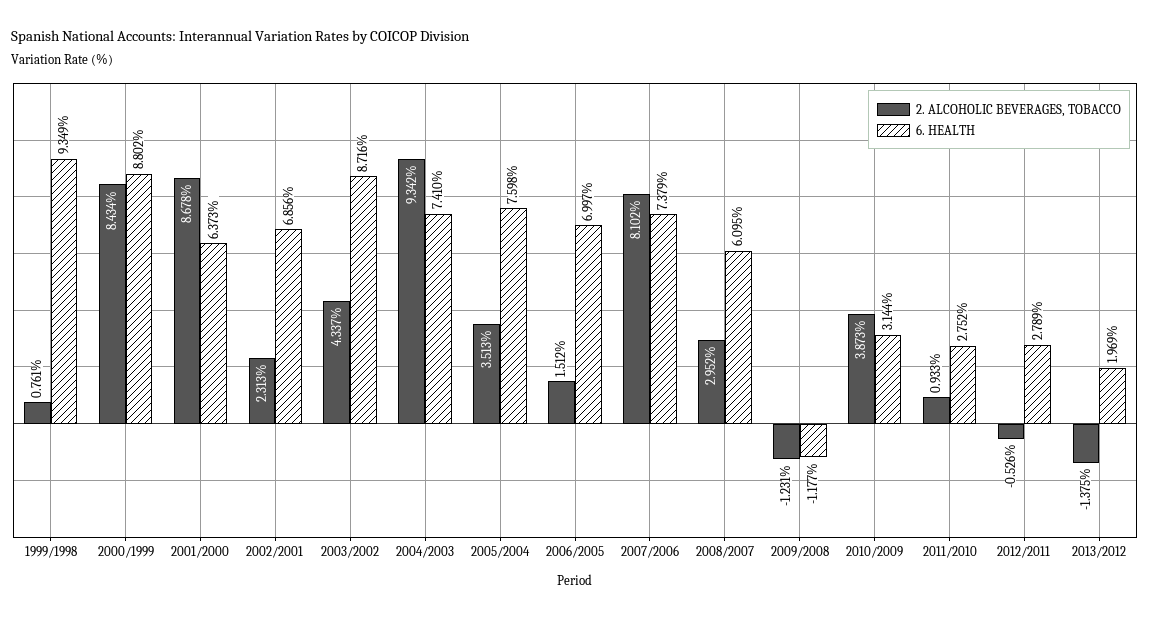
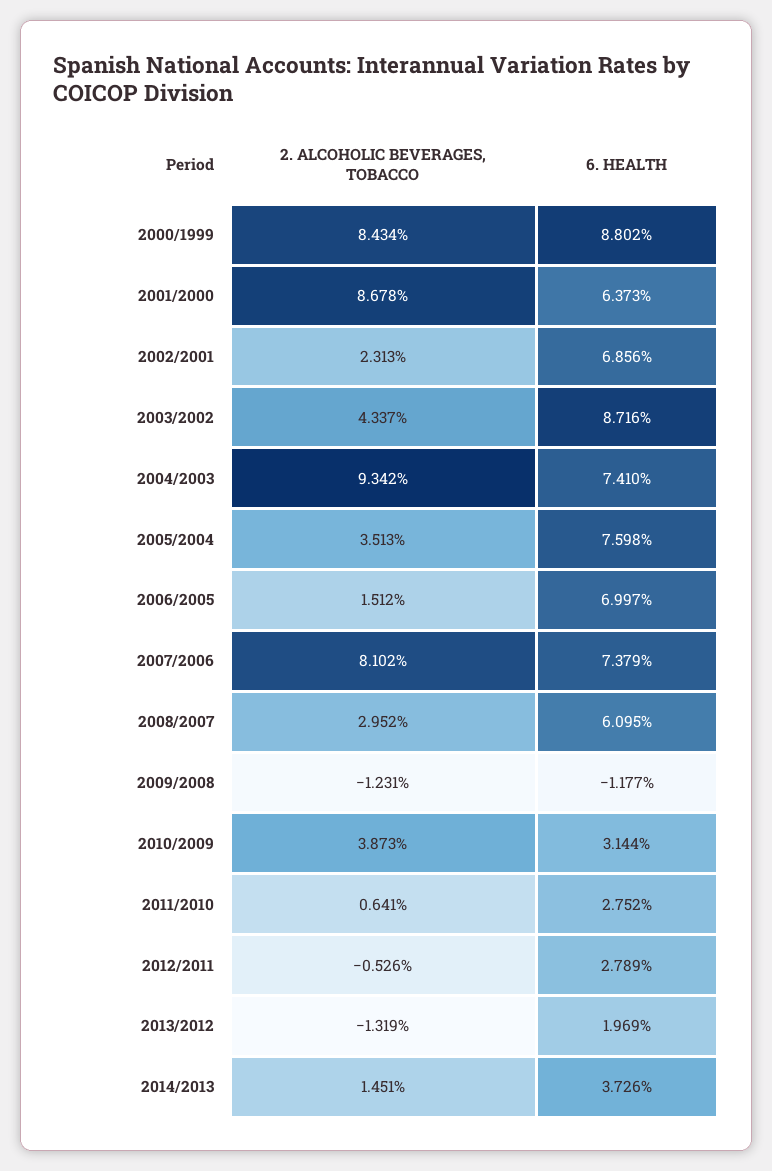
2. ALCOHOLIC BEVERAGES, TOBACCO, 1999/1998: 0.761 -> none
6. HEALTH, 1999/1998: 9.349 -> none
2. ALCOHOLIC BEVERAGES, TOBACCO, 2011/2010: 0.933 -> 0.641
2. ALCOHOLIC BEVERAGES, TOBACCO, 2013/2012: -1.375 -> -1.319
2. ALCOHOLIC BEVERAGES, TOBACCO, 2014/2013: none -> 1.451
6. HEALTH, 2014/2013: none -> 3.726

